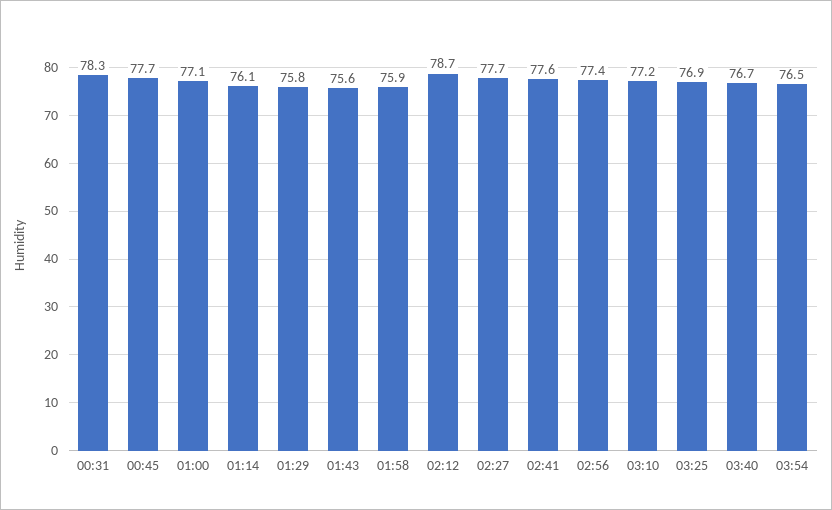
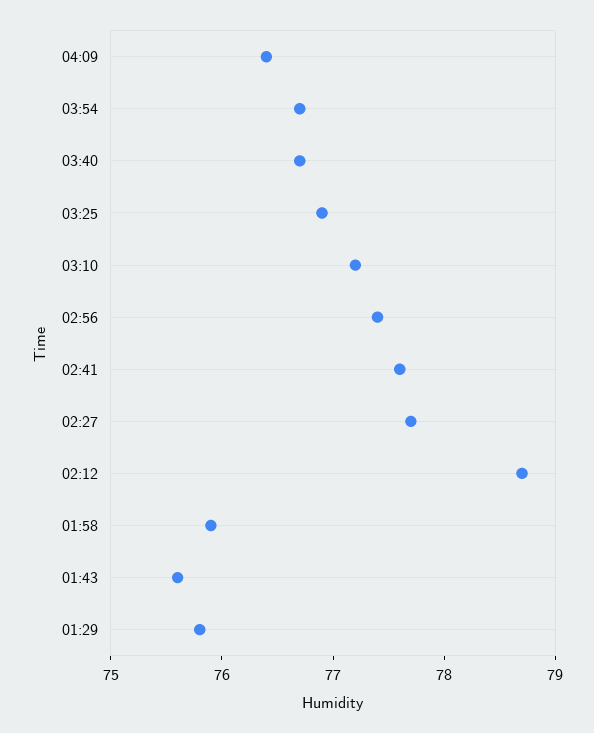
00:31: 78.3 -> none
00:45: 77.7 -> none
01:00: 77.1 -> none
01:14: 76.1 -> none
03:54: 76.5 -> 76.7
04:09: none -> 76.4

